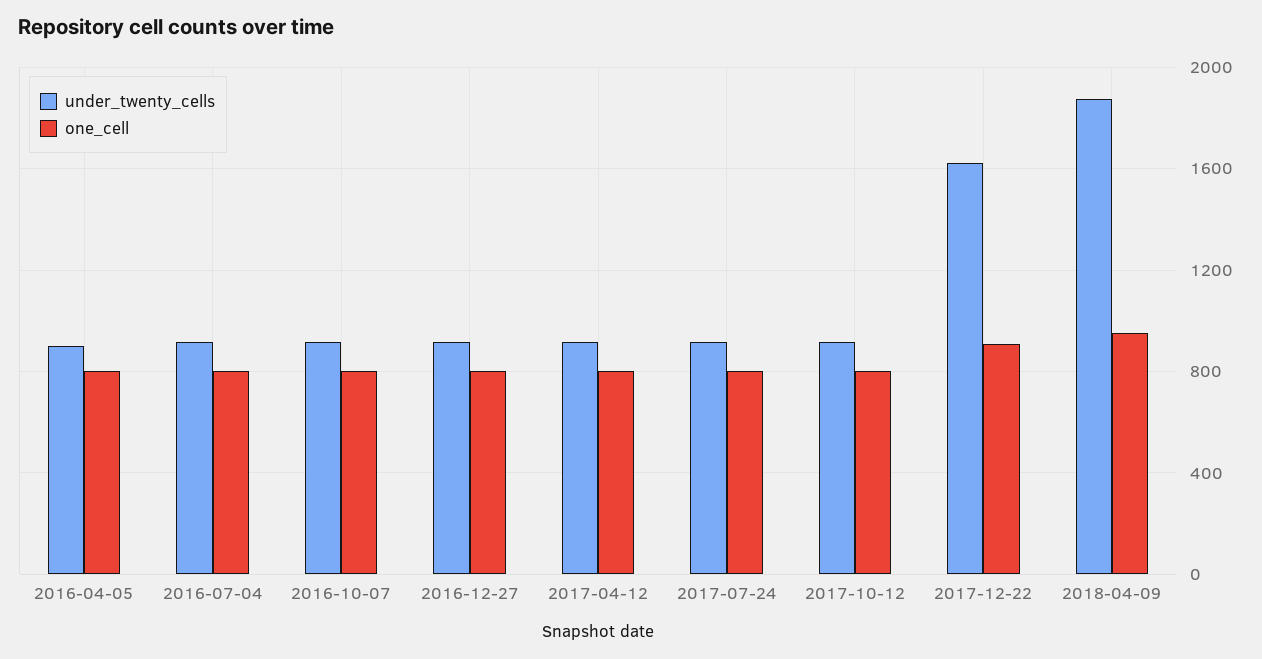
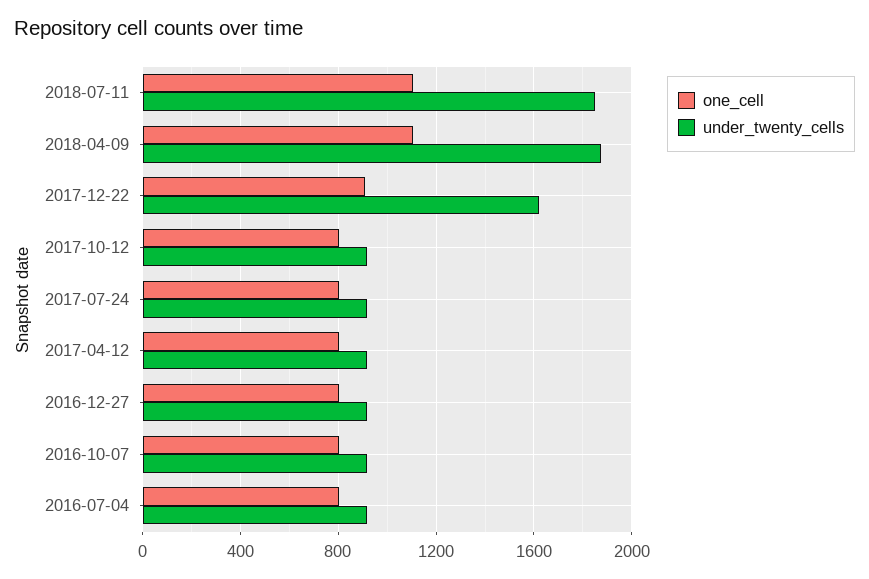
under_twenty_cells, 2016-04-05: 900 -> none
one_cell, 2016-04-05: 800 -> none
one_cell, 2018-04-09: 950 -> 1100
one_cell, 2018-07-11: none -> 1100
under_twenty_cells, 2018-07-11: none -> 1850

